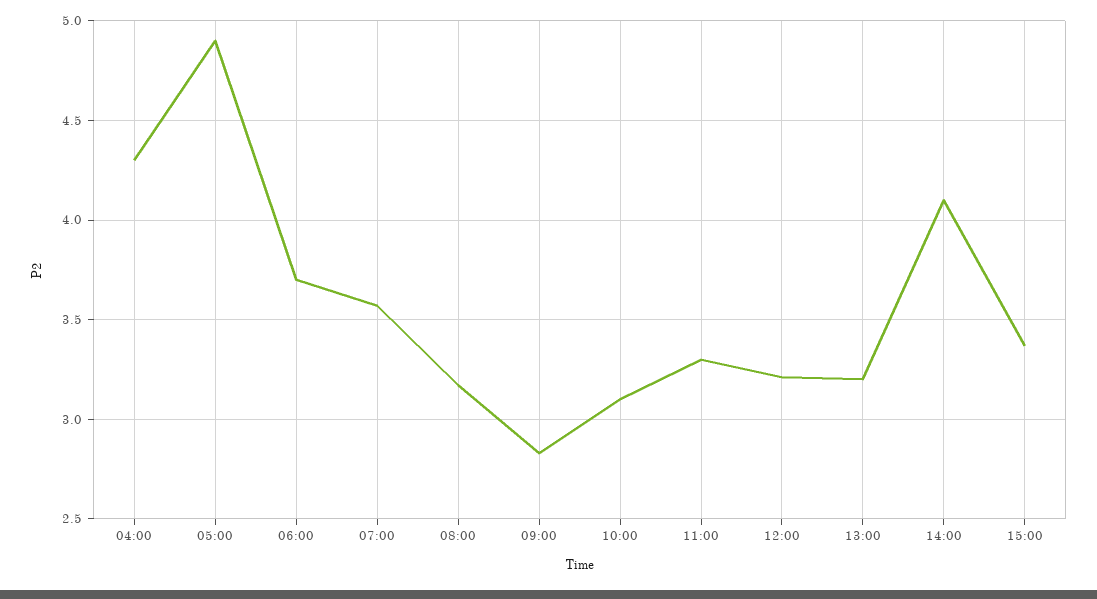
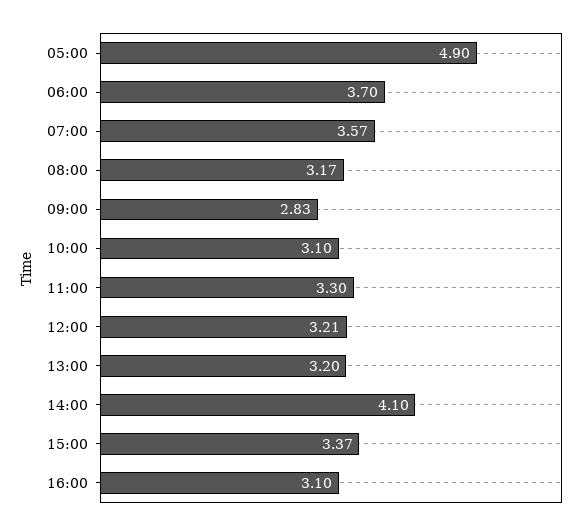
04:00: 4.3 -> none
16:00: none -> 3.1

